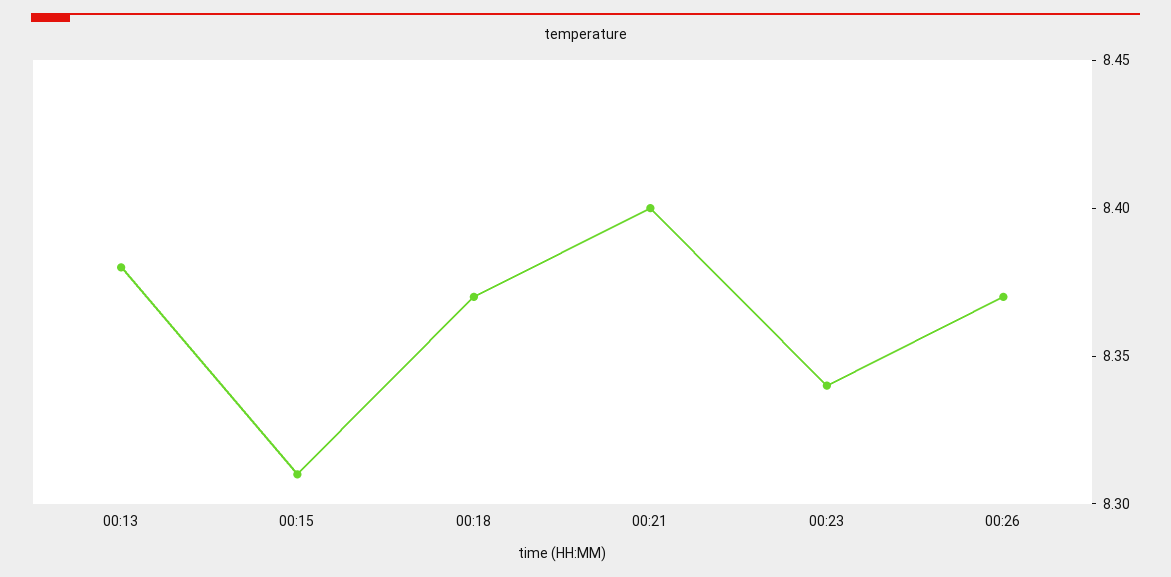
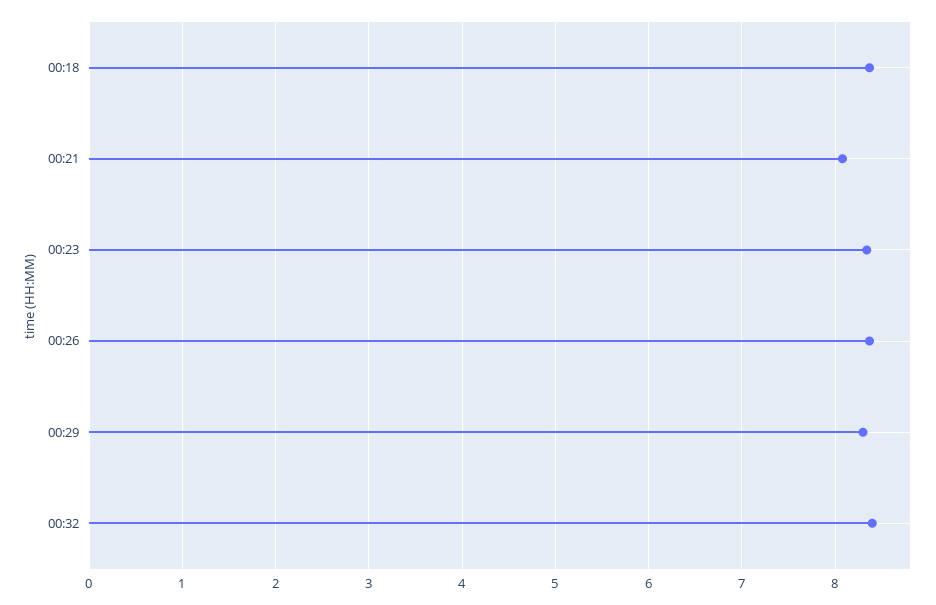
00:13: 8.38 -> none
00:15: 8.31 -> none
00:21: 8.4 -> 8.1
00:29: none -> 8.3
00:32: none -> 8.4

